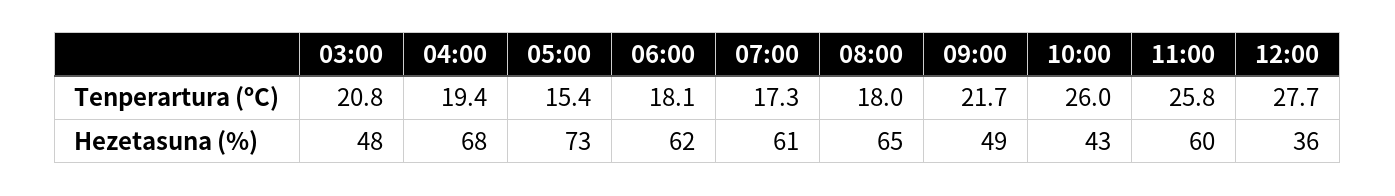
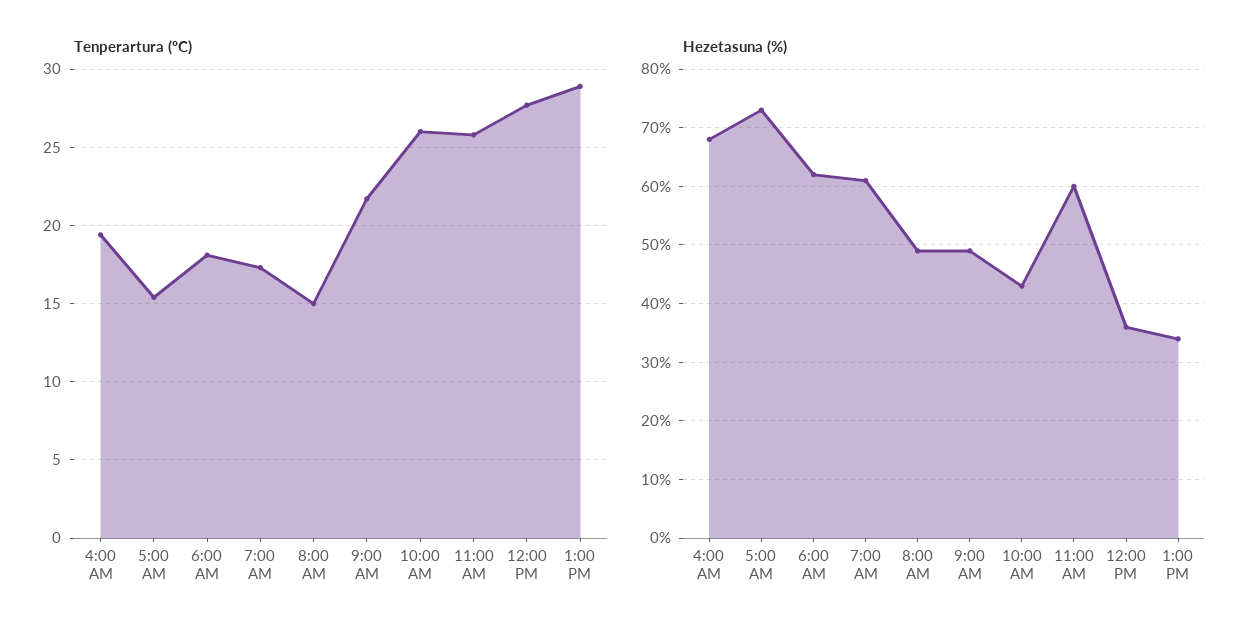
Tenperartura (ºC), 03:00: 20.8 -> none
Tenperartura (ºC), 08:00: 18 -> 15
Hezetasuna (%), 03:00: 48 -> none
Hezetasuna (%), 08:00: 65 -> 50
Tenperartura (ºC), 1:00 PM: none -> 29
Hezetasuna (%), 1:00 PM: none -> 35

